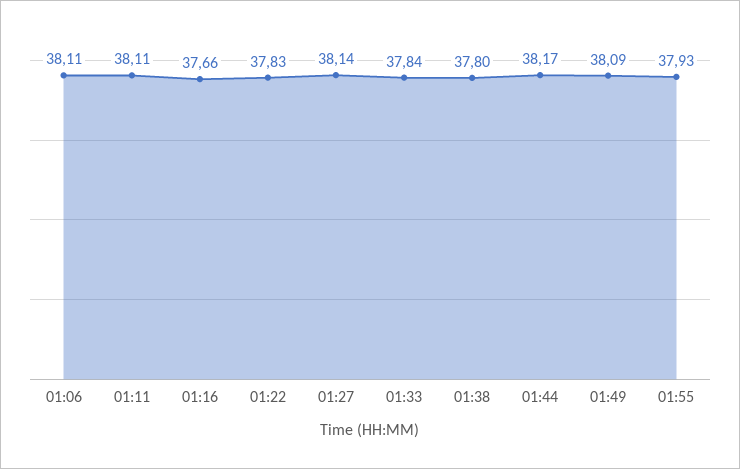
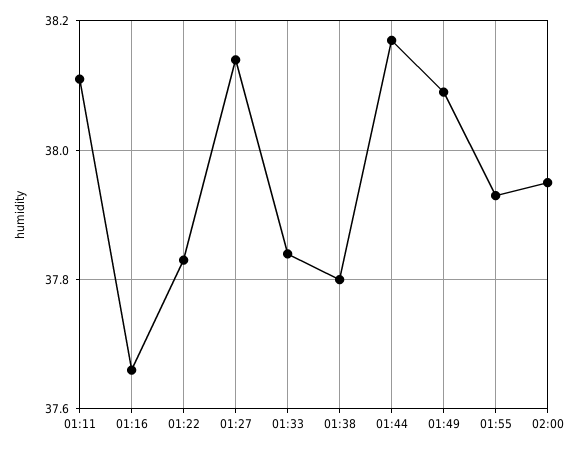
01:06: 38.11 -> none
02:00: none -> 37.95

